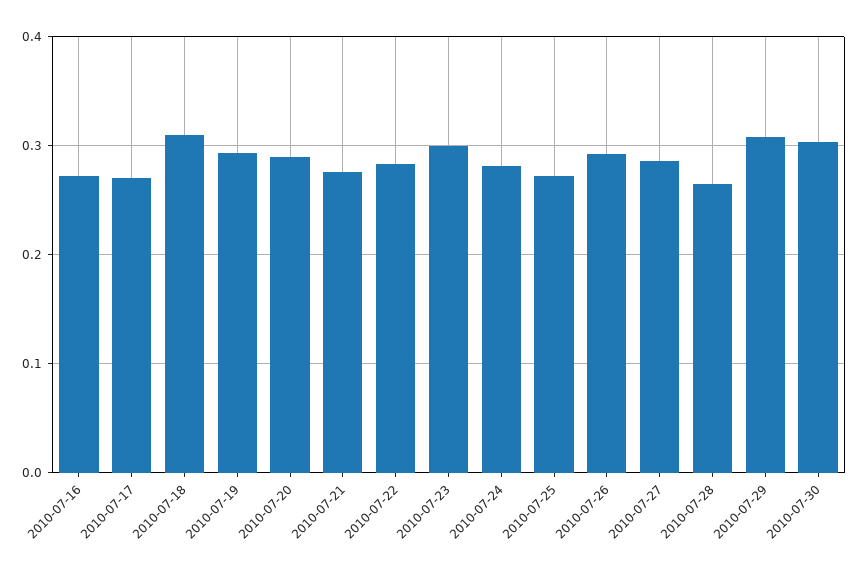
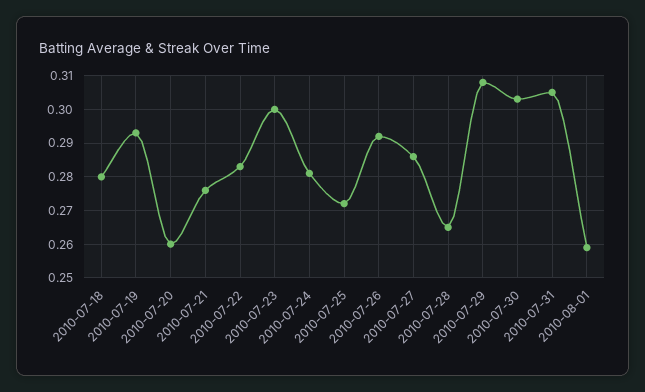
2010-07-16: 0.27 -> none
2010-07-17: 0.27 -> none
2010-07-18: 0.31 -> 0.28
2010-07-20: 0.29 -> 0.26
2010-07-31: none -> 0.305
2010-08-01: none -> 0.26

